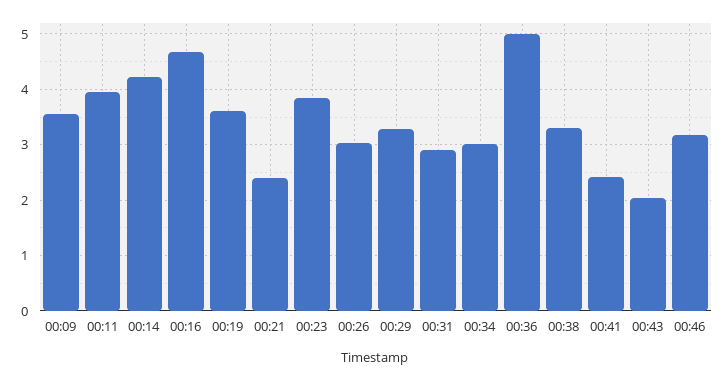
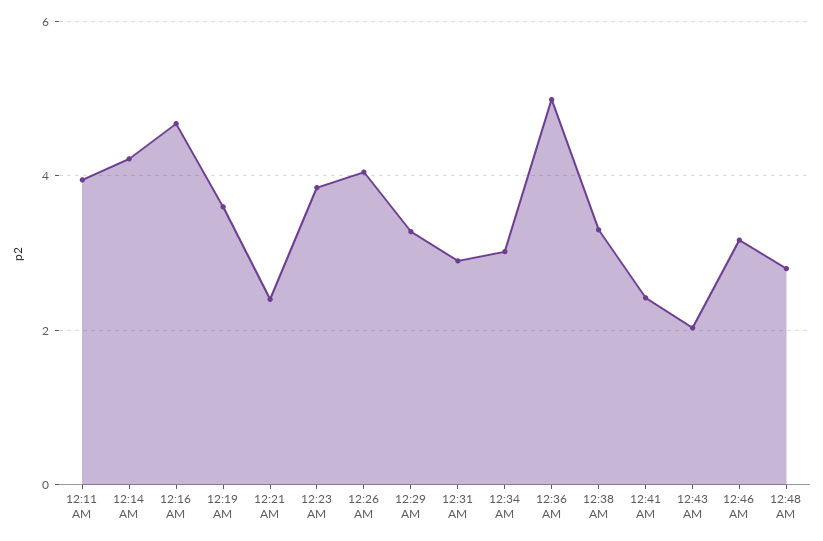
00:09: 3.6 -> none
00:26: 3 -> 4
12:48 AM: none -> 2.8

